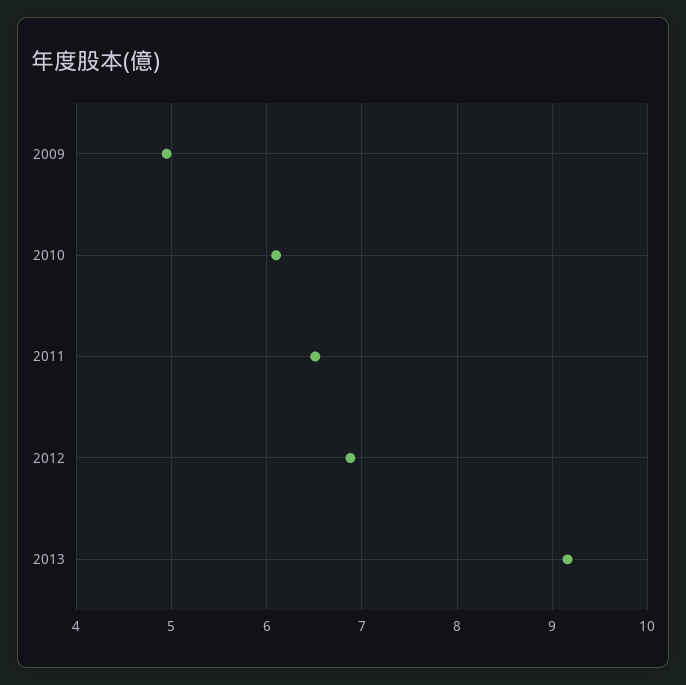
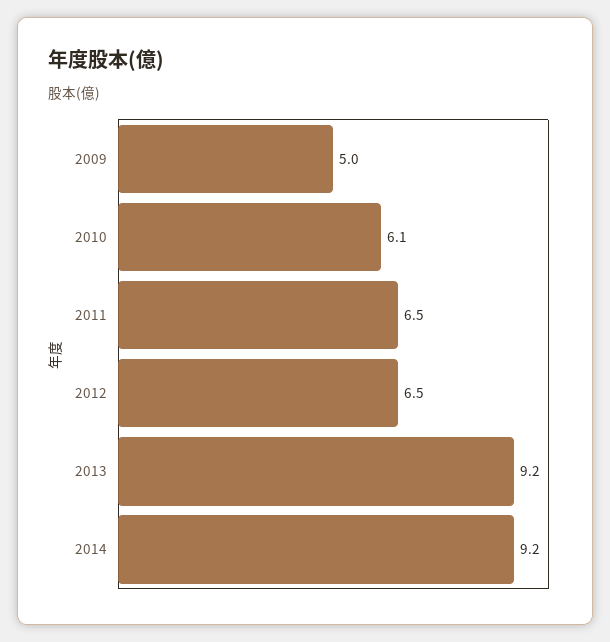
2012: 6.9 -> 6.5
2014: none -> 9.2

